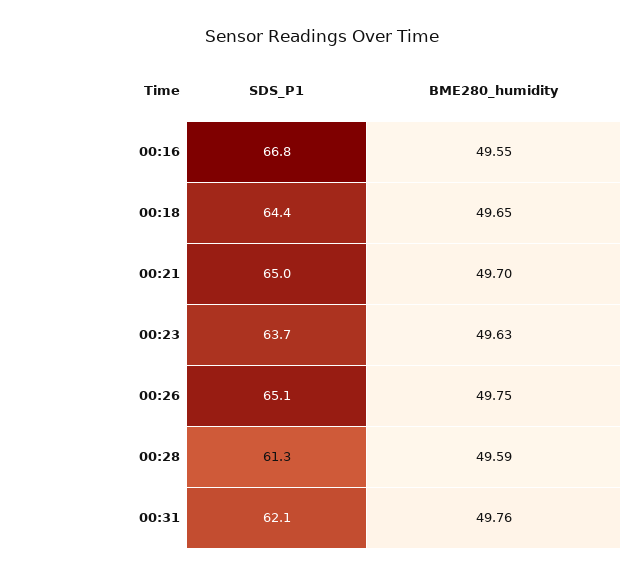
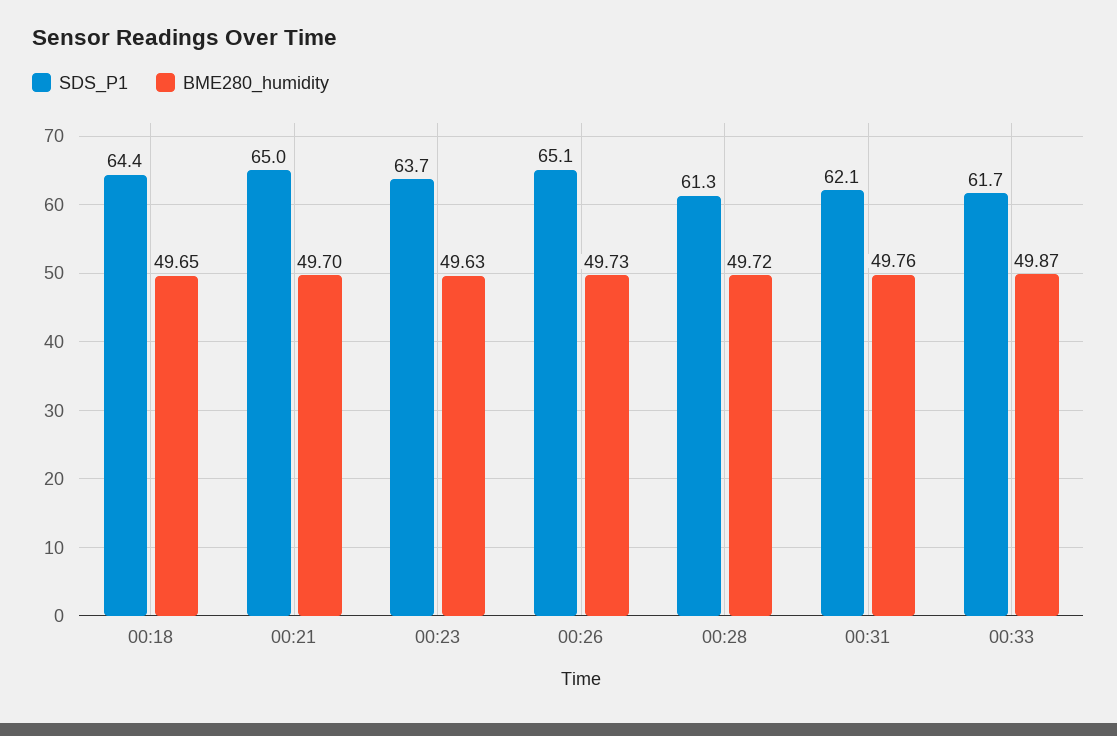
SDS_P1, 00:16: 66.8 -> none
BME280_humidity, 00:16: 49.55 -> none
BME280_humidity, 00:26: 49.75 -> 49.73
BME280_humidity, 00:28: 49.59 -> 49.72
SDS_P1, 00:33: none -> 61.7
BME280_humidity, 00:33: none -> 49.87

